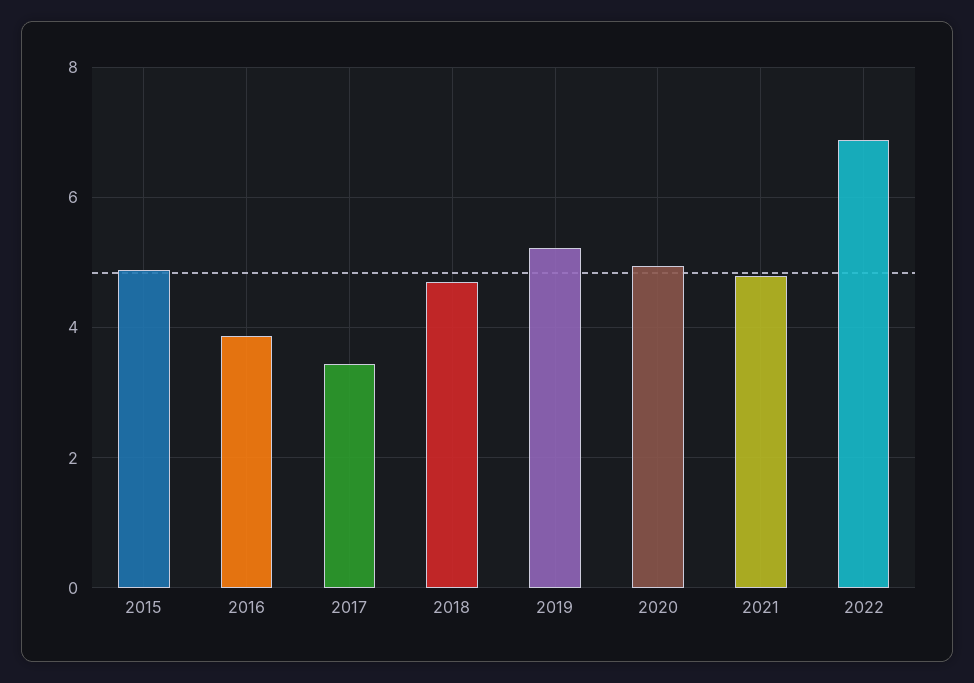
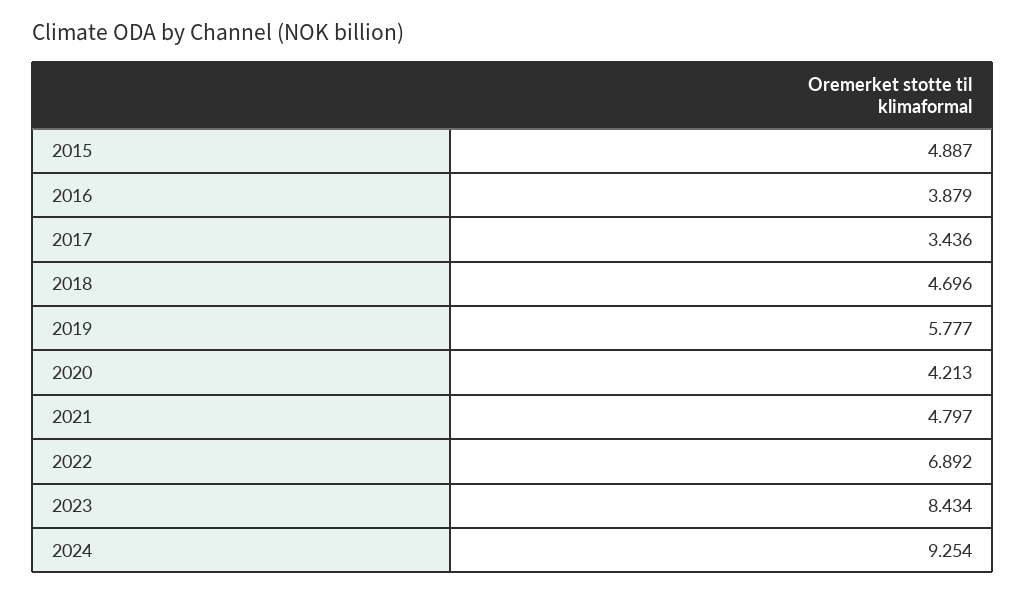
2019: 5.2 -> 5.777
2020: 5 -> 4.213
2023: none -> 8.434
2024: none -> 9.254

